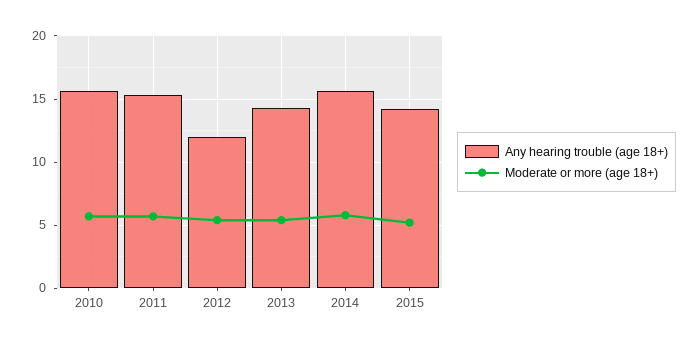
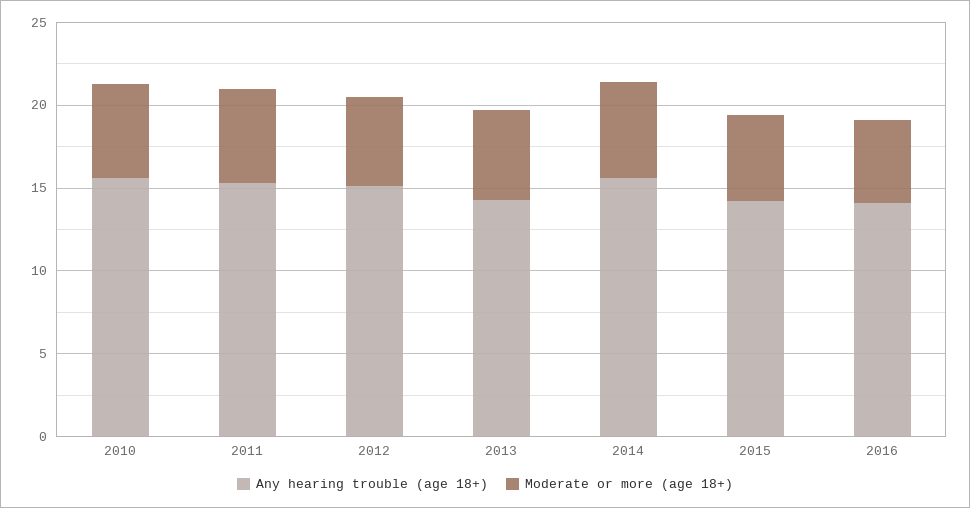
Any hearing trouble (age 18+), 2012: 12 -> 15
Any hearing trouble (age 18+), 2016: none -> 14
Moderate or more (age 18+), 2016: none -> 5

